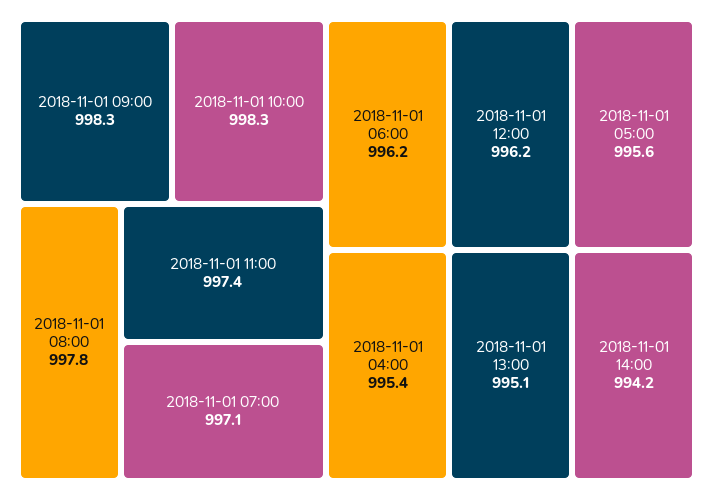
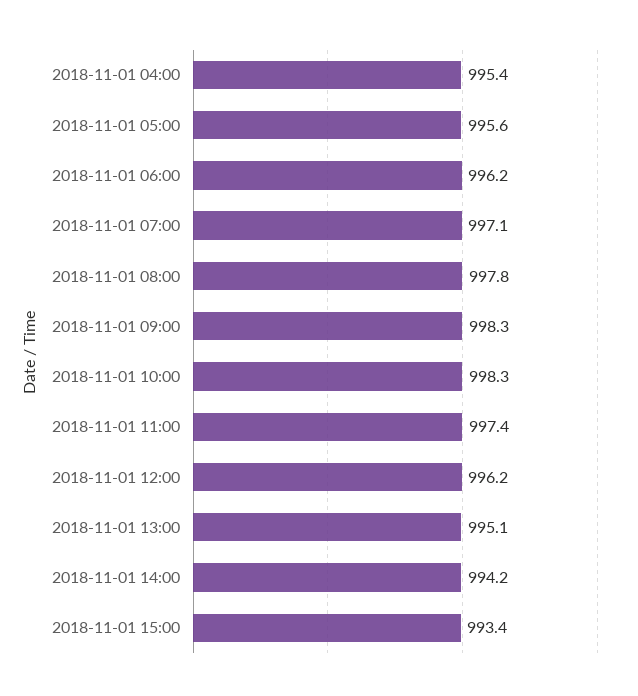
2018-11-01 15:00: none -> 993.4

